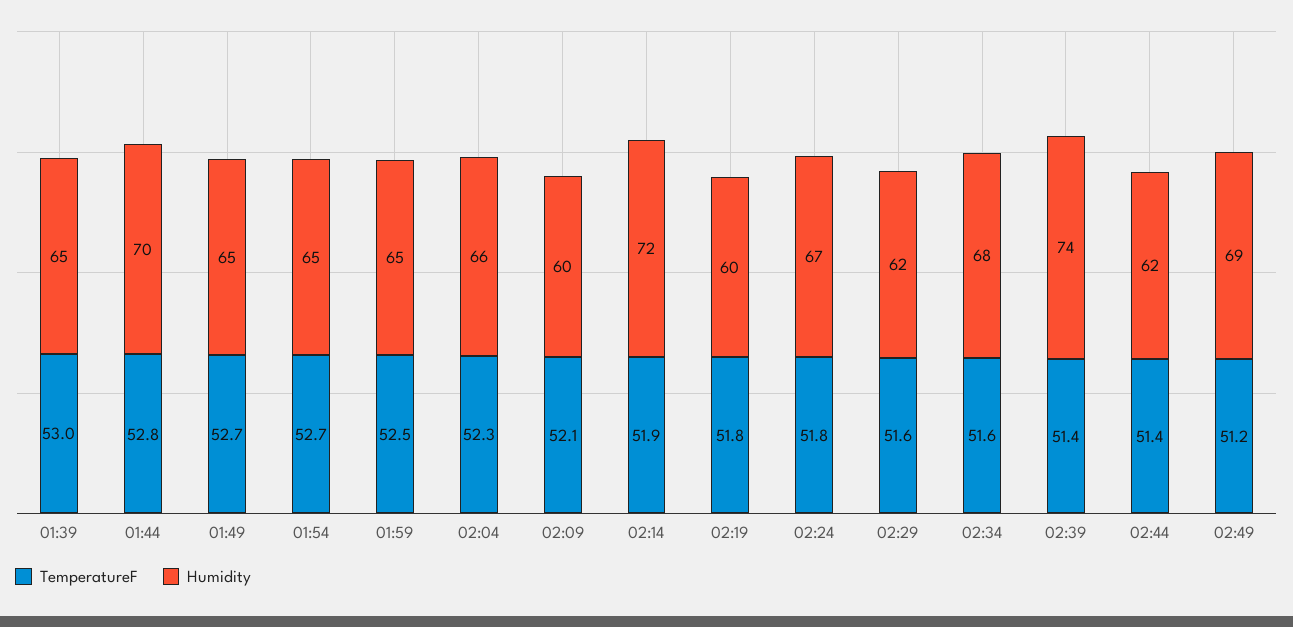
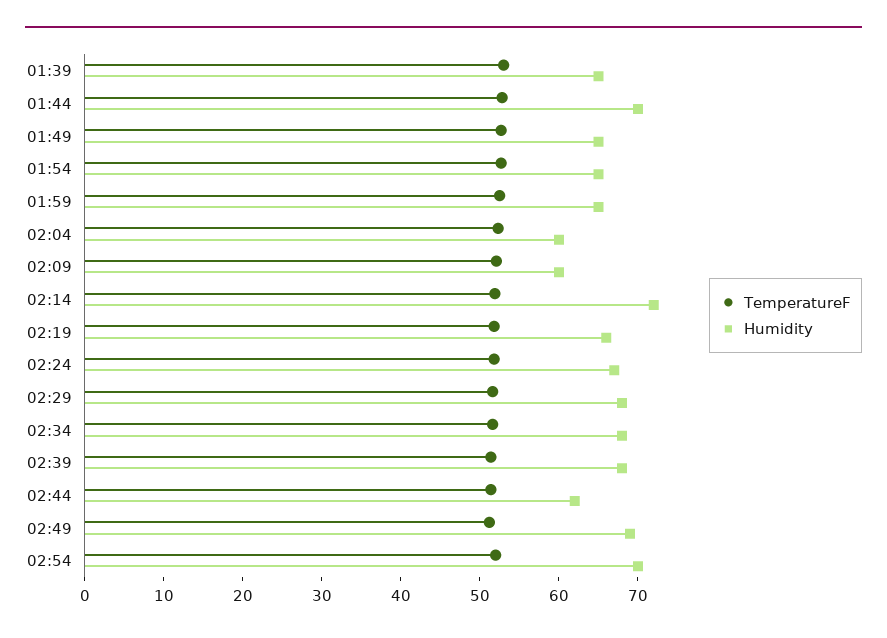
Humidity, 02:04: 66 -> 60
Humidity, 02:19: 60 -> 66
Humidity, 02:29: 62 -> 68
Humidity, 02:39: 74 -> 68
TemperatureF, 02:54: none -> 52
Humidity, 02:54: none -> 70

